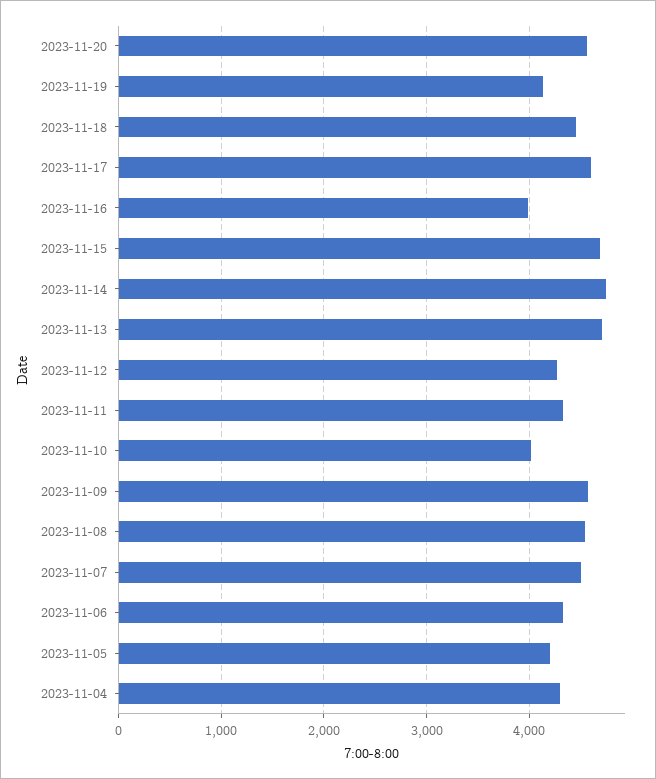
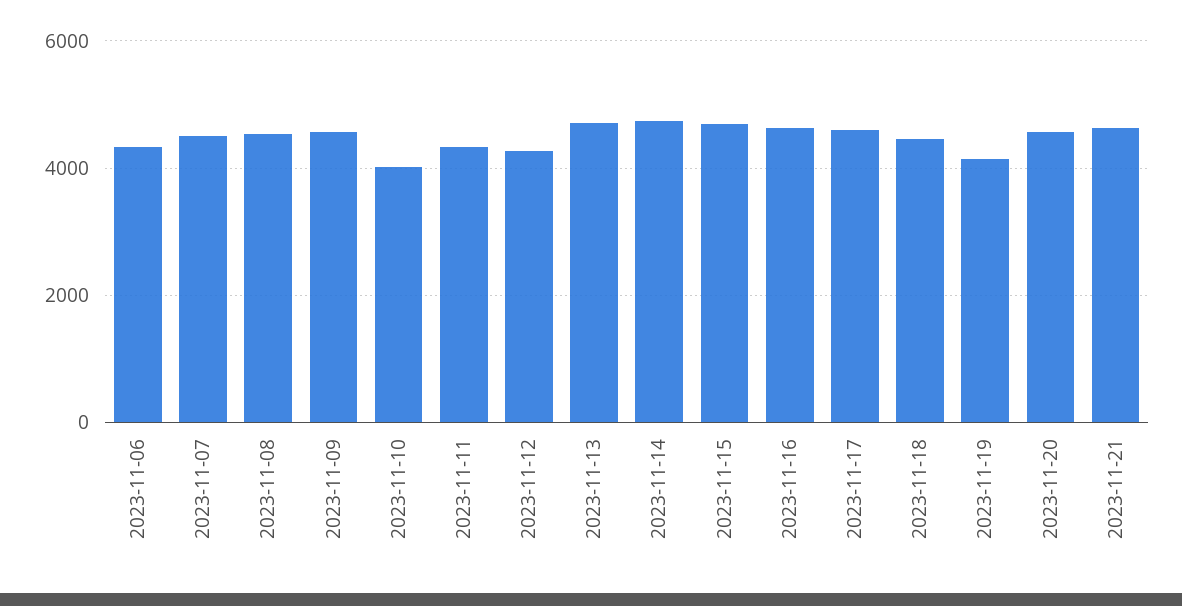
2023-11-16: 4000 -> 4600
2023-11-05: 4200 -> none
2023-11-04: 4300 -> none
2023-11-21: none -> 4600

